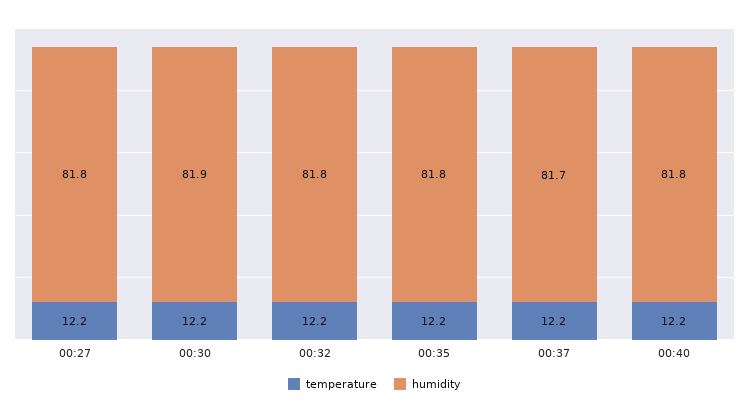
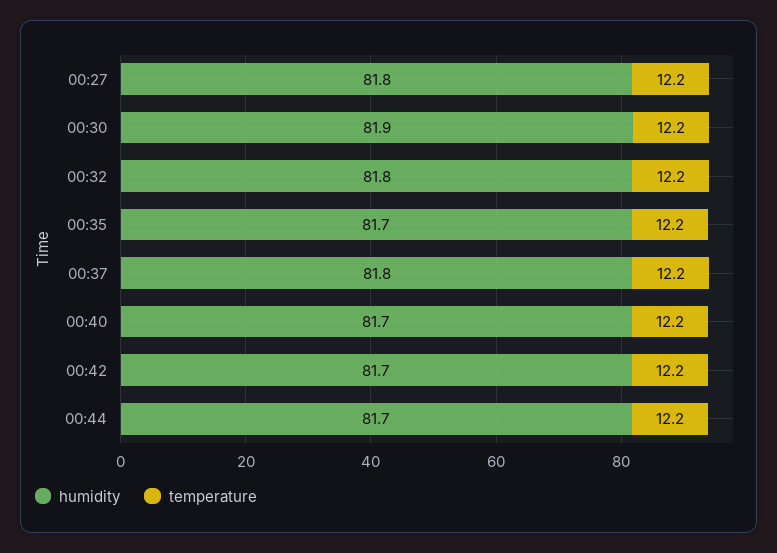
humidity, 00:35: 81.8 -> 81.7
humidity, 00:37: 81.7 -> 81.8
humidity, 00:40: 81.8 -> 81.7
humidity, 00:42: none -> 81.7
temperature, 00:42: none -> 12.2
humidity, 00:44: none -> 81.7
temperature, 00:44: none -> 12.2

